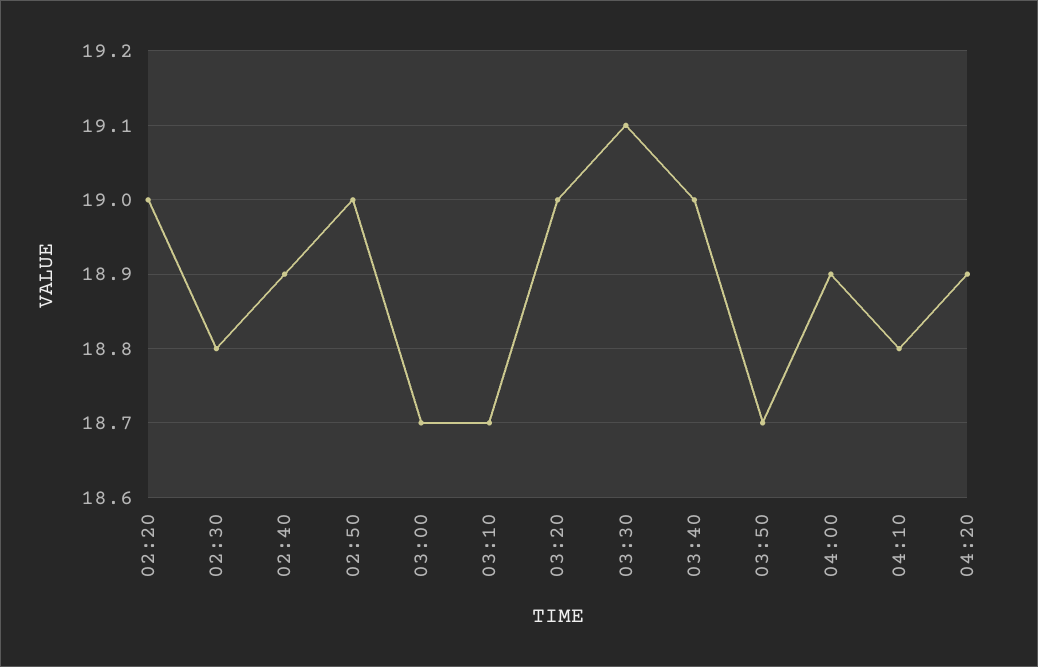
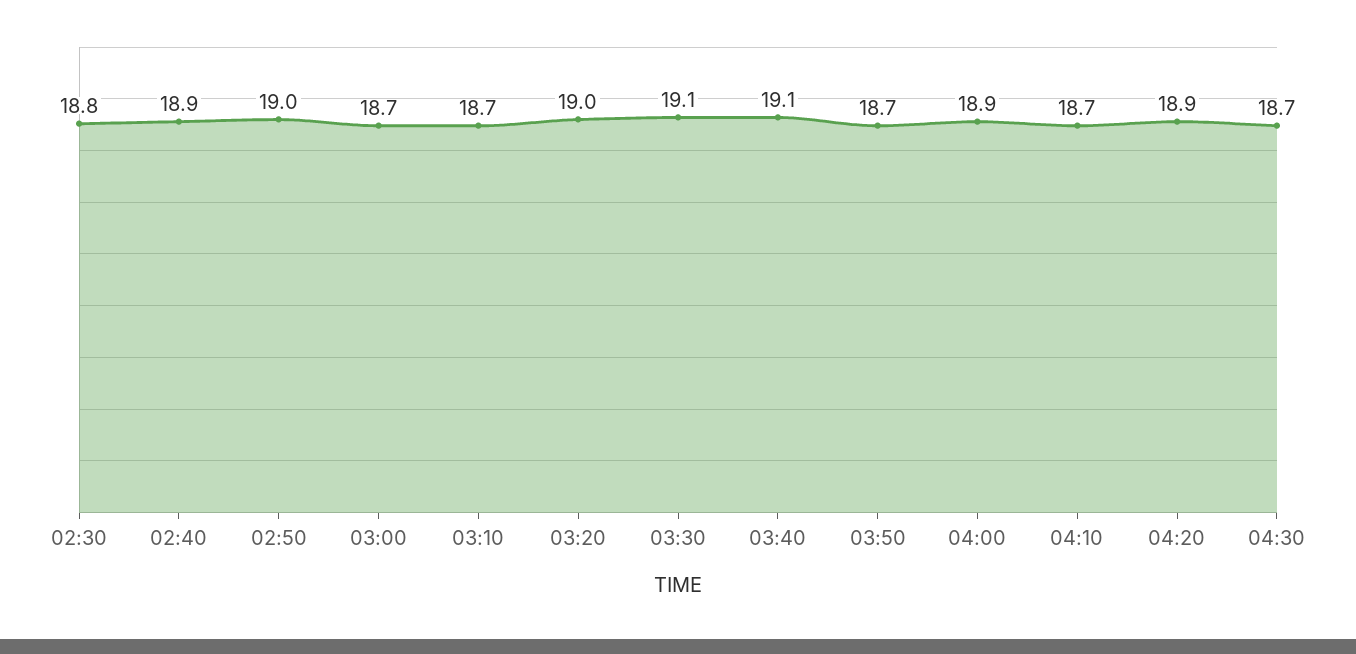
02:20: 19 -> none
03:40: 19 -> 19.1
04:10: 18.8 -> 18.7
04:30: none -> 18.7

